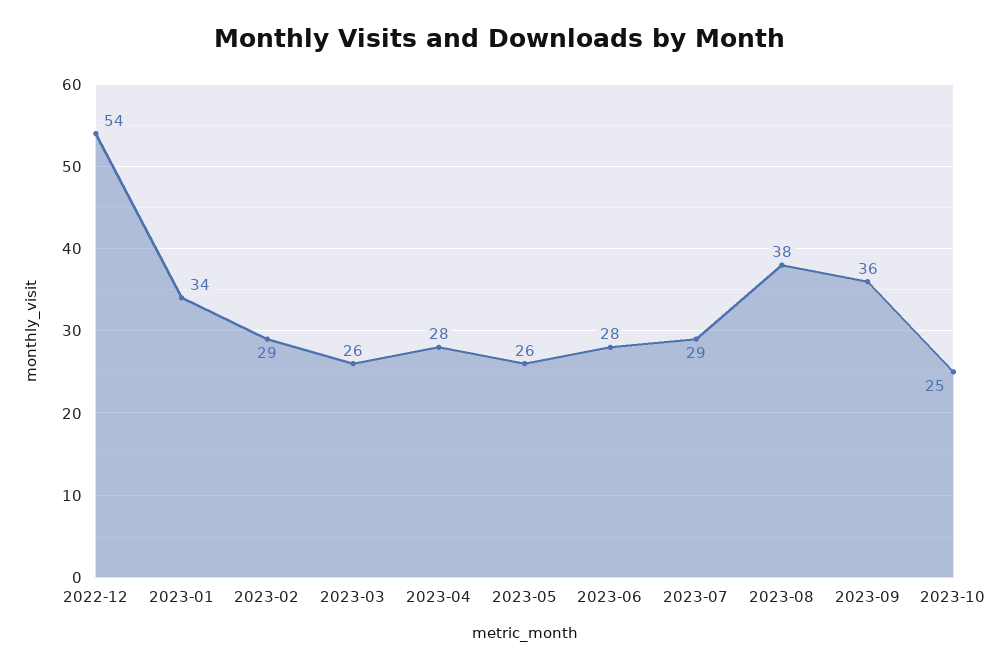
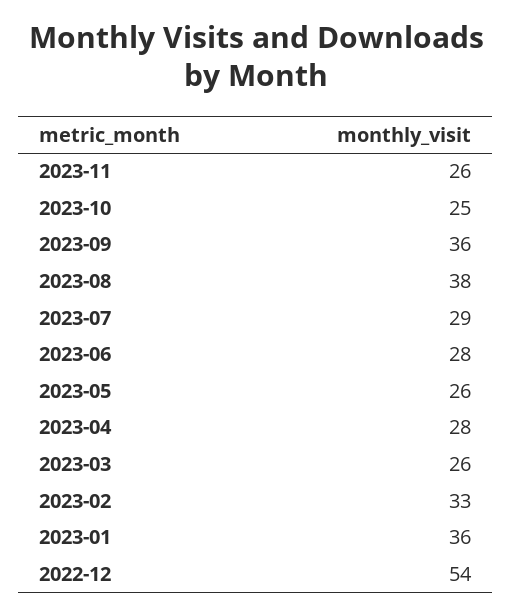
2023-01: 34 -> 36
2023-02: 29 -> 33
2023-11: none -> 26

